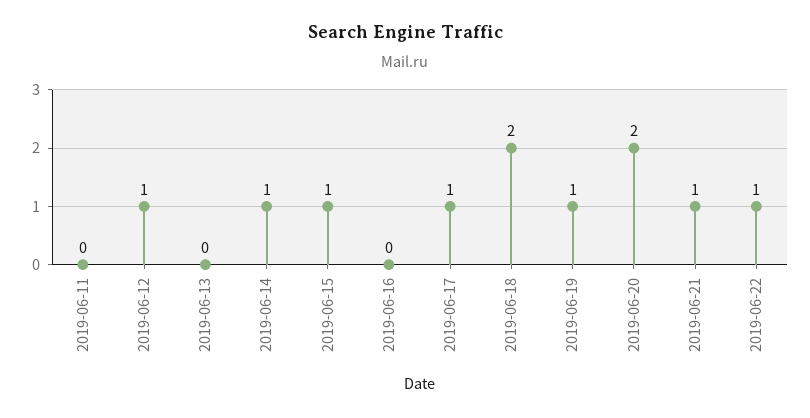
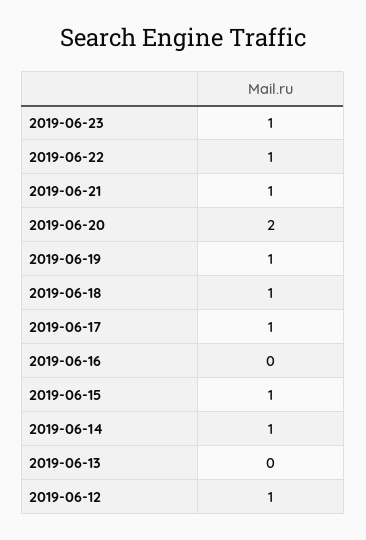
2019-06-11: 0 -> none
2019-06-18: 2 -> 1
2019-06-23: none -> 1

